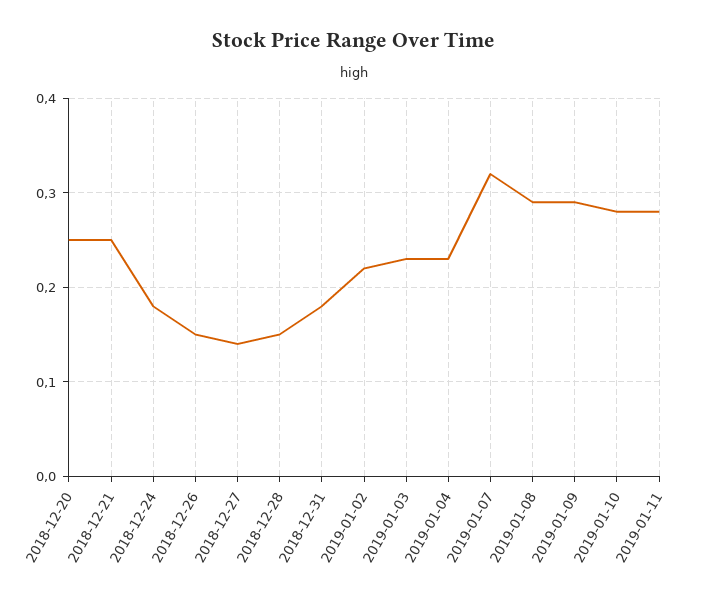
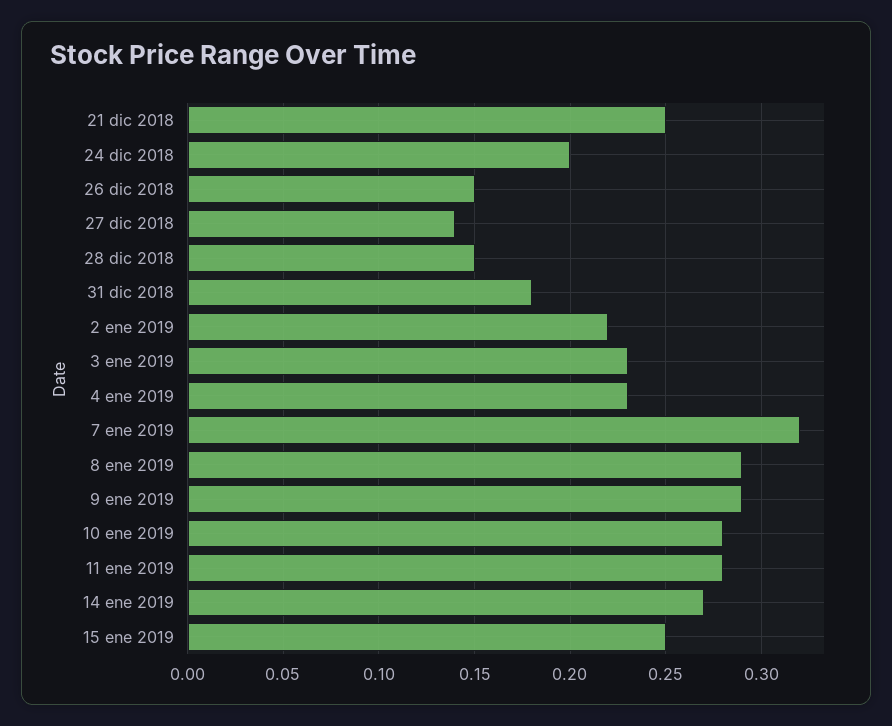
2018-12-20: 0.25 -> none
2018-12-24: 0.18 -> 0.2
14 ene 2019: none -> 0.27
15 ene 2019: none -> 0.25

